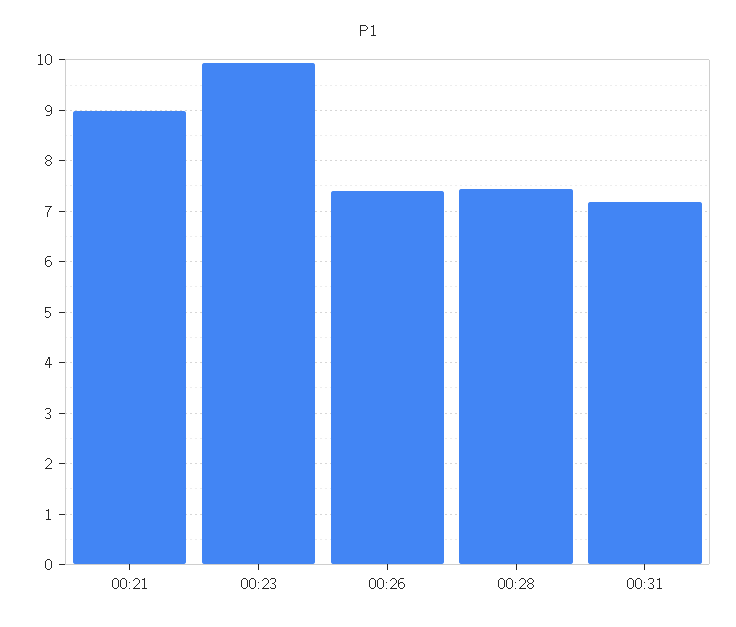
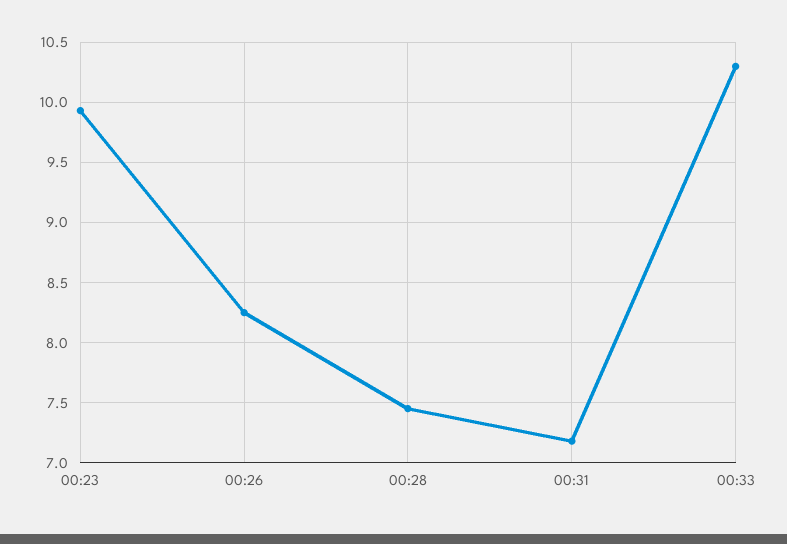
00:21: 9 -> none
00:26: 7.4 -> 8.25
00:33: none -> 10.3

